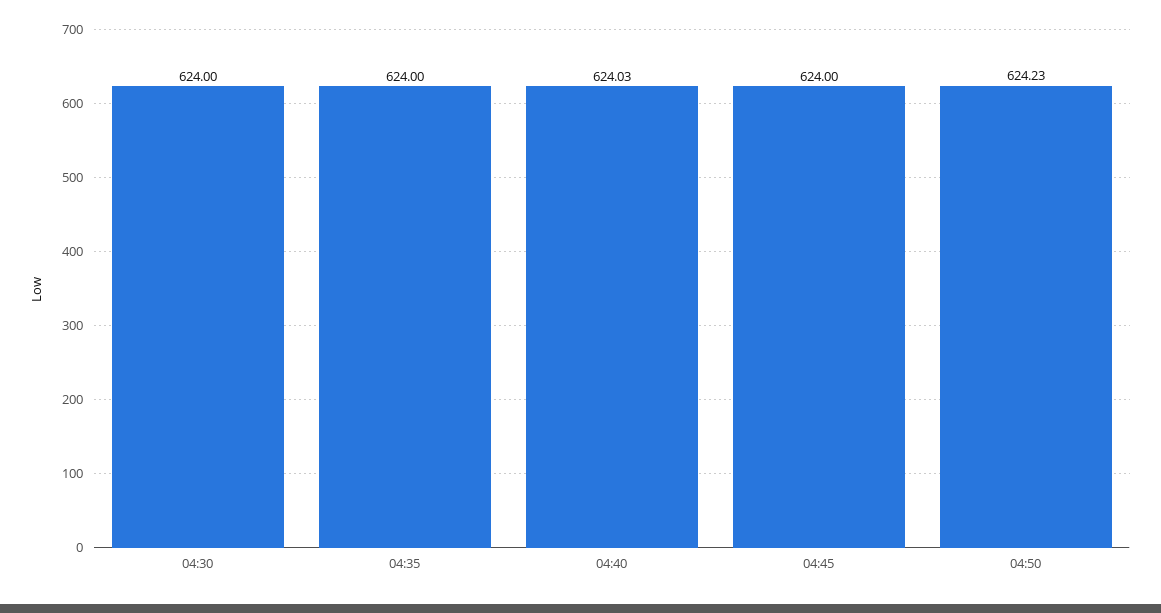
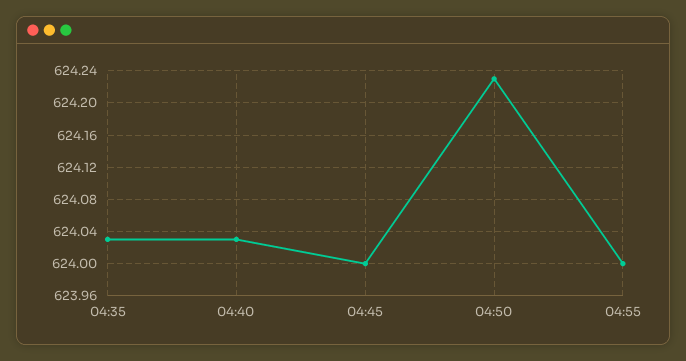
04:30: 624 -> none
04:35: 624 -> 624.03
04:55: none -> 624

